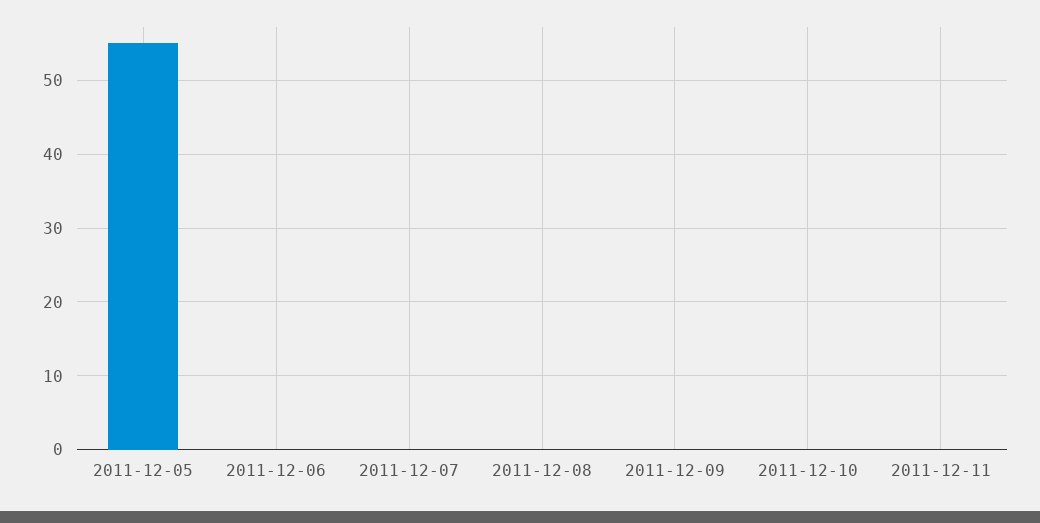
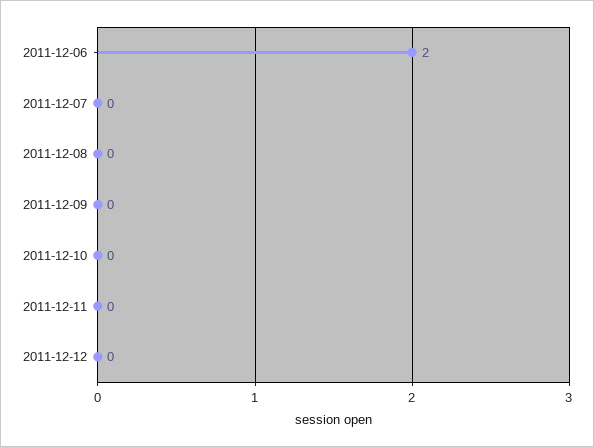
2011-12-05: 55 -> none
2011-12-06: 0 -> 2
2011-12-12: none -> 0

